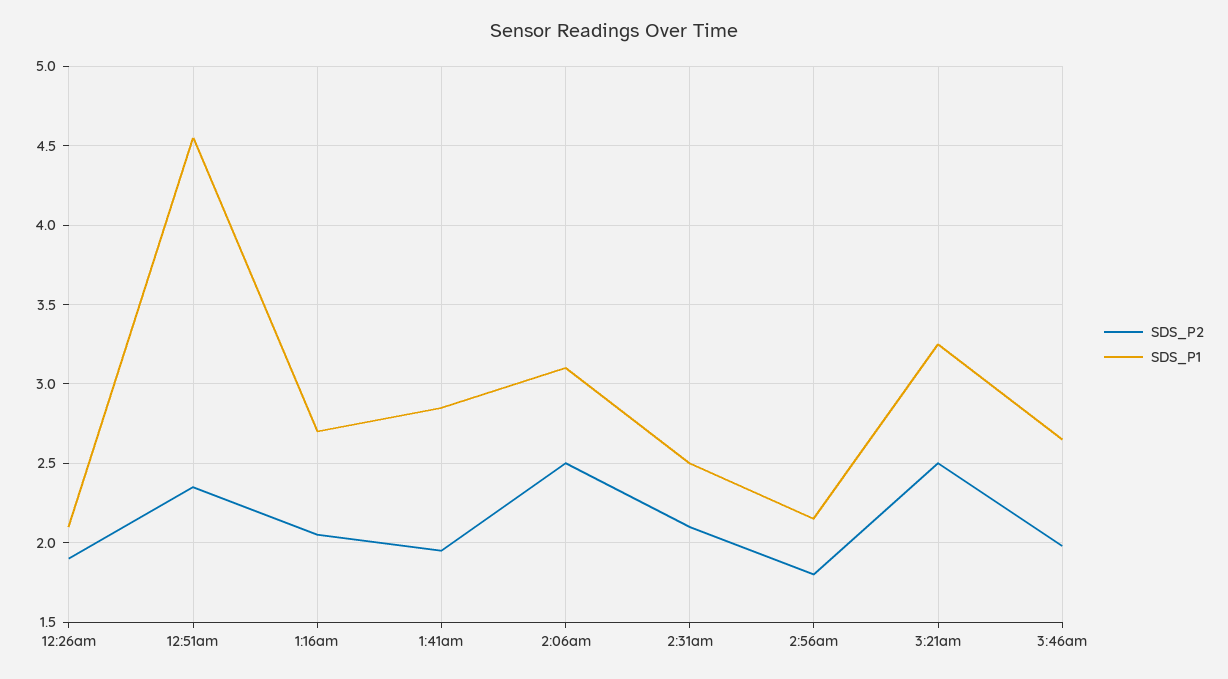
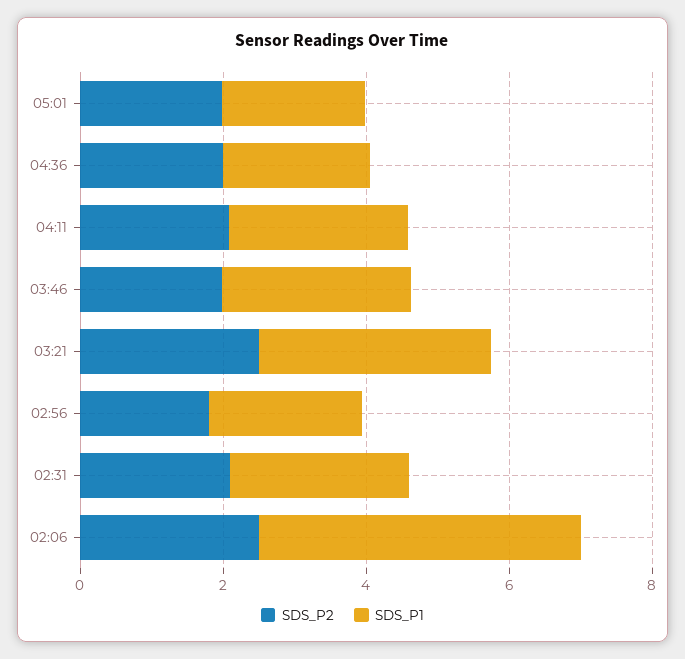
SDS_P2, 12:26am: 1.9 -> none
SDS_P1, 12:26am: 2.1 -> none
SDS_P2, 12:51am: 2.35 -> none
SDS_P1, 12:51am: 4.55 -> none
SDS_P2, 1:16am: 2.05 -> none
SDS_P1, 1:16am: 2.7 -> none
SDS_P2, 1:41am: 1.95 -> none
SDS_P1, 1:41am: 2.85 -> none
SDS_P1, 2:06am: 3.1 -> 4.5
SDS_P2, 05:01: none -> 2
SDS_P1, 05:01: none -> 2
SDS_P2, 04:36: none -> 2
SDS_P1, 04:36: none -> 2
SDS_P2, 04:11: none -> 2
SDS_P1, 04:11: none -> 2.5

